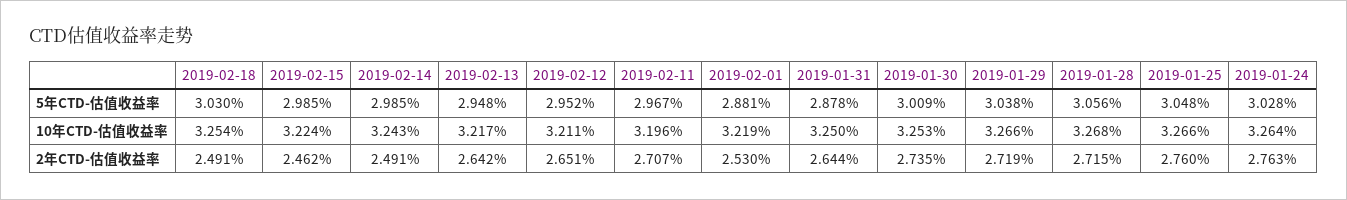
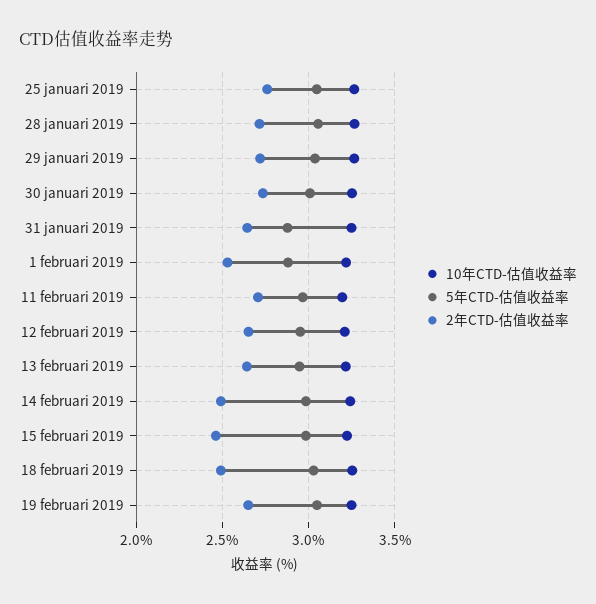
5年CTD-估值收益率, 2019-01-24: 3.028 -> none
10年CTD-估值收益率, 2019-01-24: 3.264 -> none
2年CTD-估值收益率, 2019-01-24: 2.763 -> none
10年CTD-估值收益率, 19 februari 2019: none -> 3.25
5年CTD-估值收益率, 19 februari 2019: none -> 3.05
2年CTD-估值收益率, 19 februari 2019: none -> 2.65

